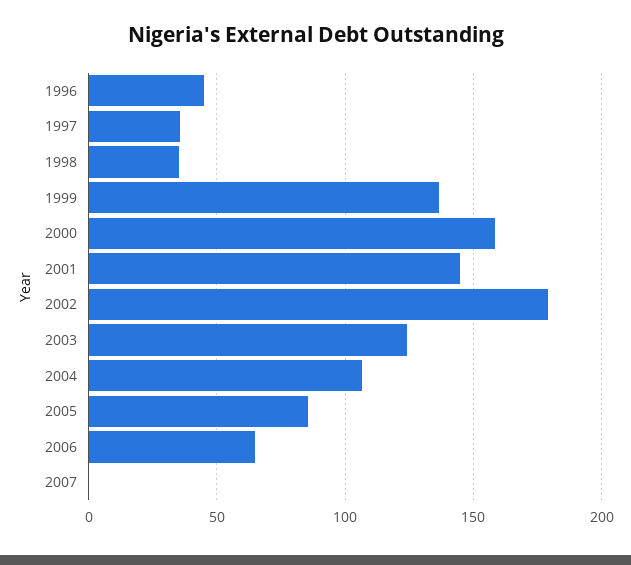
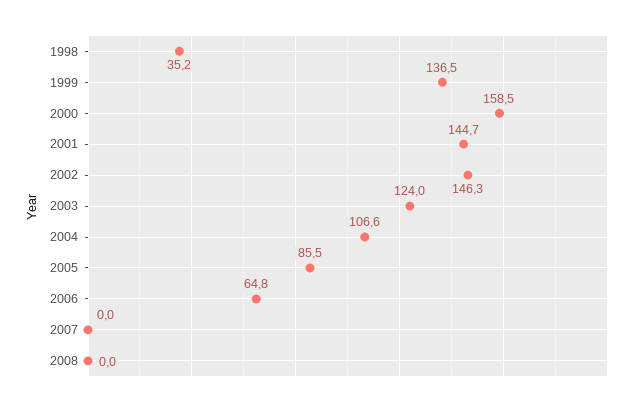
1996: 45 -> none
1997: 35 -> none
2002: 180 -> 146.3
2008: none -> 0

